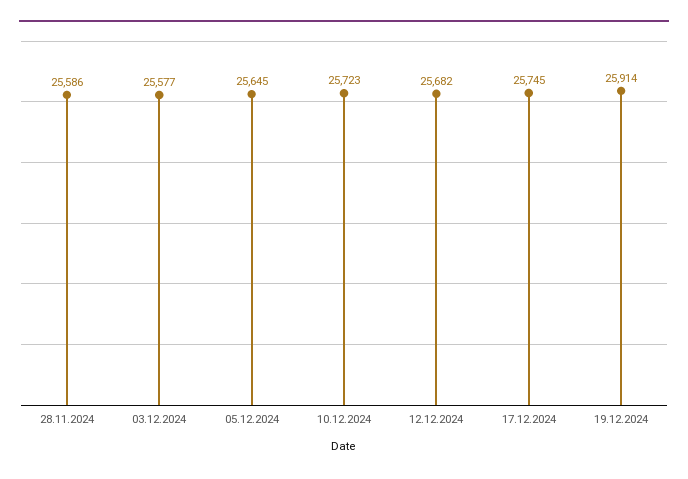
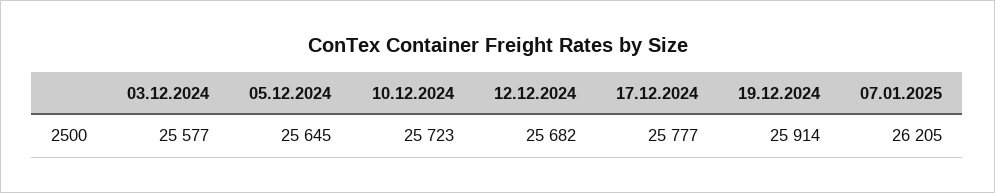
28.11.2024: 25586 -> none
17.12.2024: 25745 -> 25777
07.01.2025: none -> 26205

